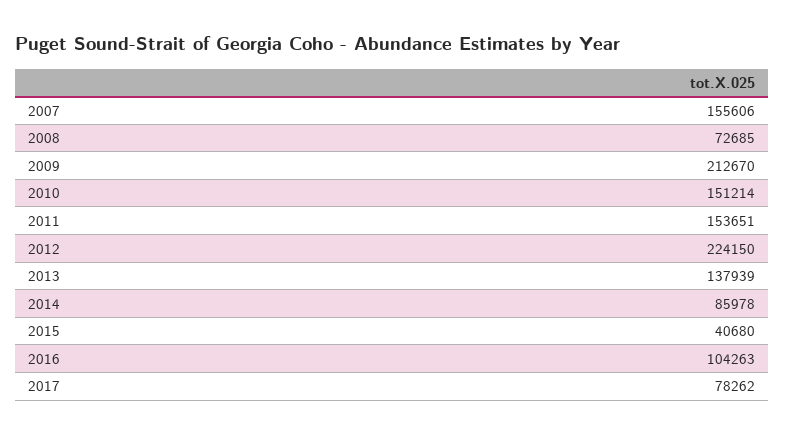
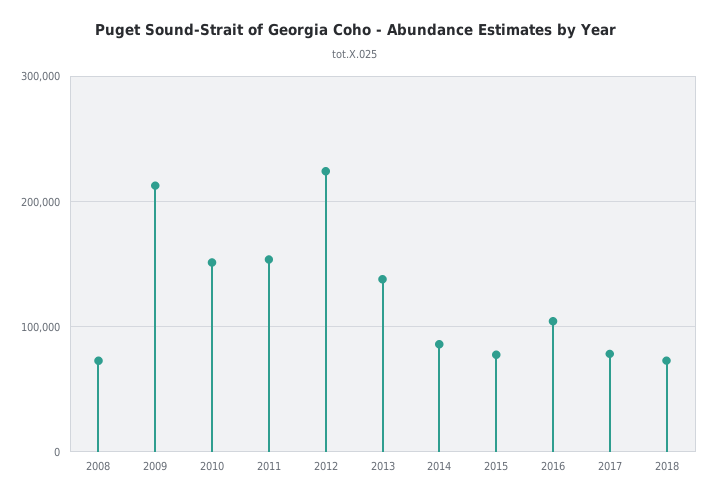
2007: 155606 -> none
2015: 40680 -> 80000
2018: none -> 70000

